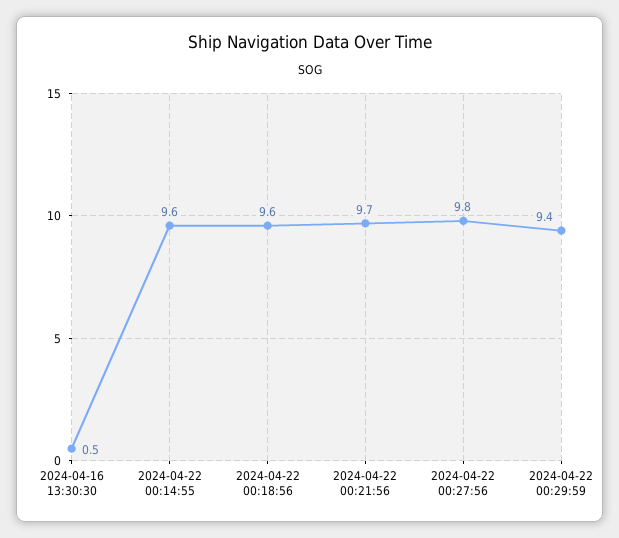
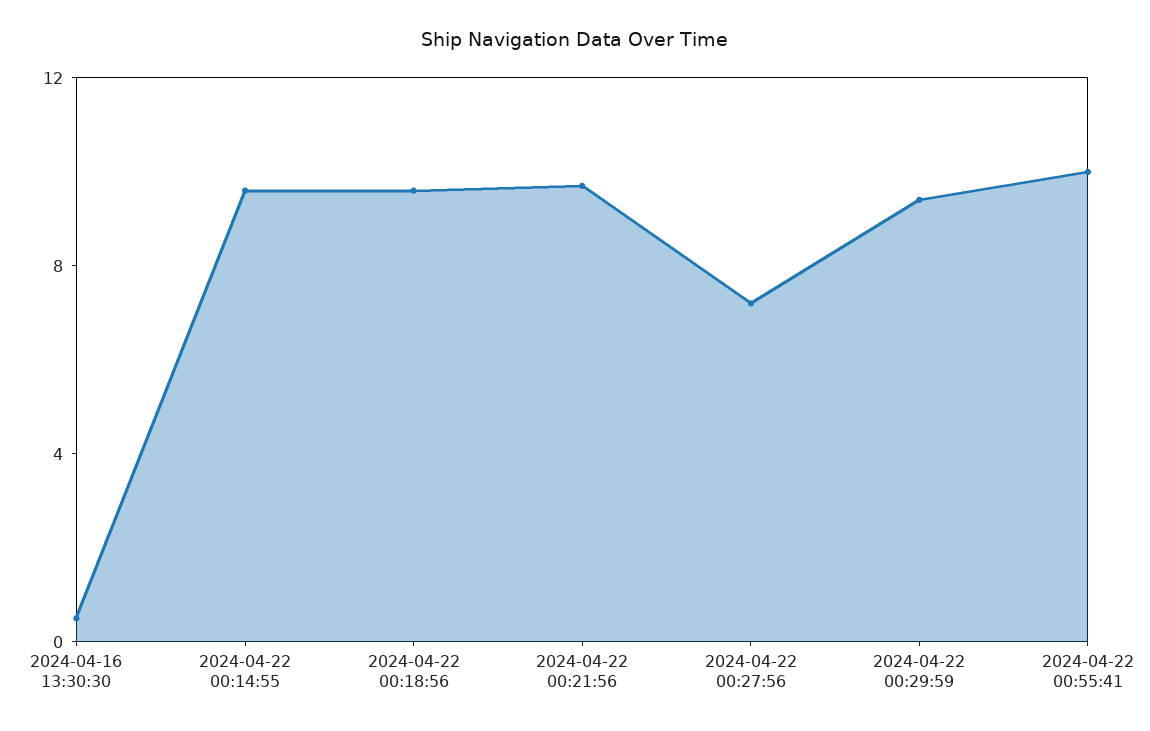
2024-04-22 00:27:56: 9.8 -> 7
2024-04-22 00:55:41: none -> 10

